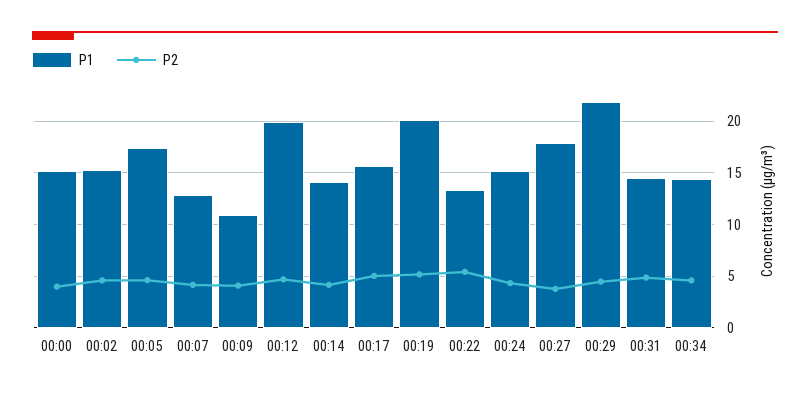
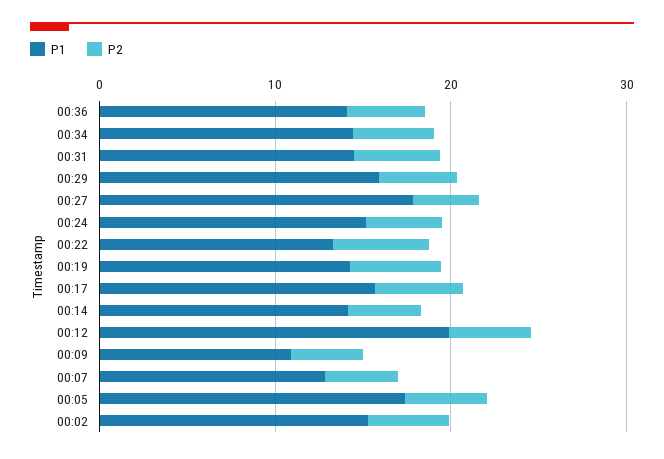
P1, 00:00: 15 -> none
P2, 00:00: 4 -> none
P1, 00:19: 20 -> 14
P1, 00:29: 22 -> 16
P1, 00:36: none -> 14
P2, 00:36: none -> 4

